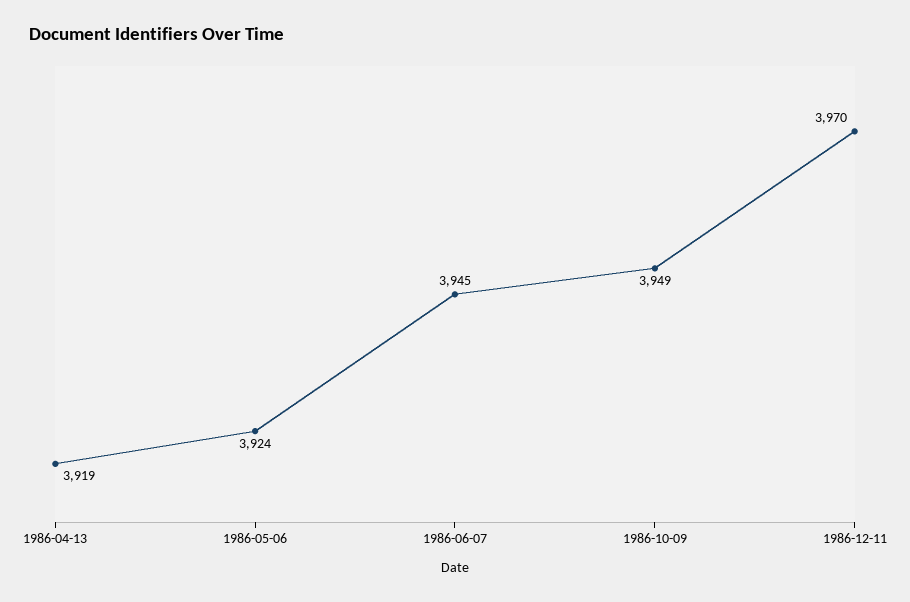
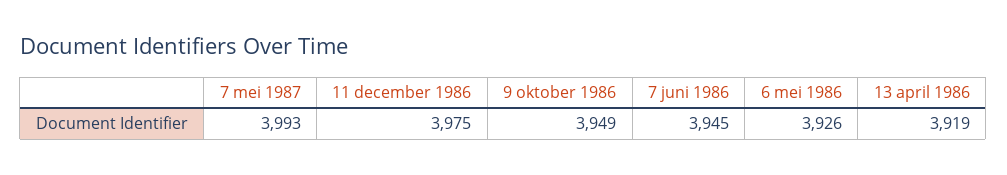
1986-05-06: 3924 -> 3926
1986-12-11: 3970 -> 3975
7 mei 1987: none -> 3993

